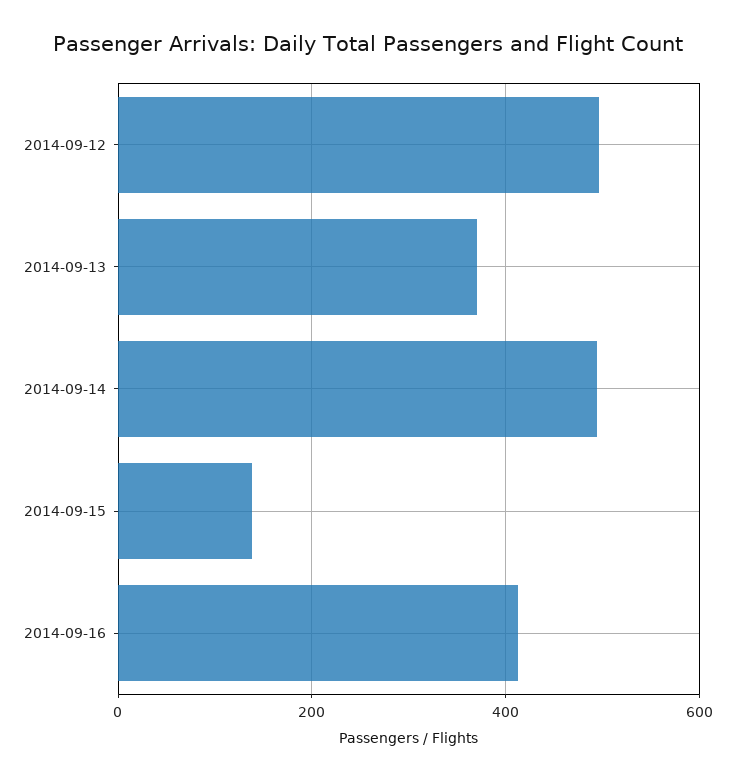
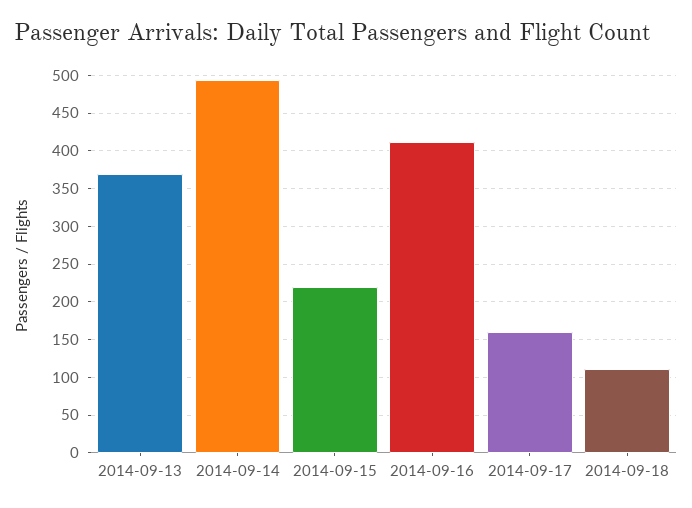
2014-09-12: 500 -> none
2014-09-15: 140 -> 220
2014-09-17: none -> 160
2014-09-18: none -> 110

